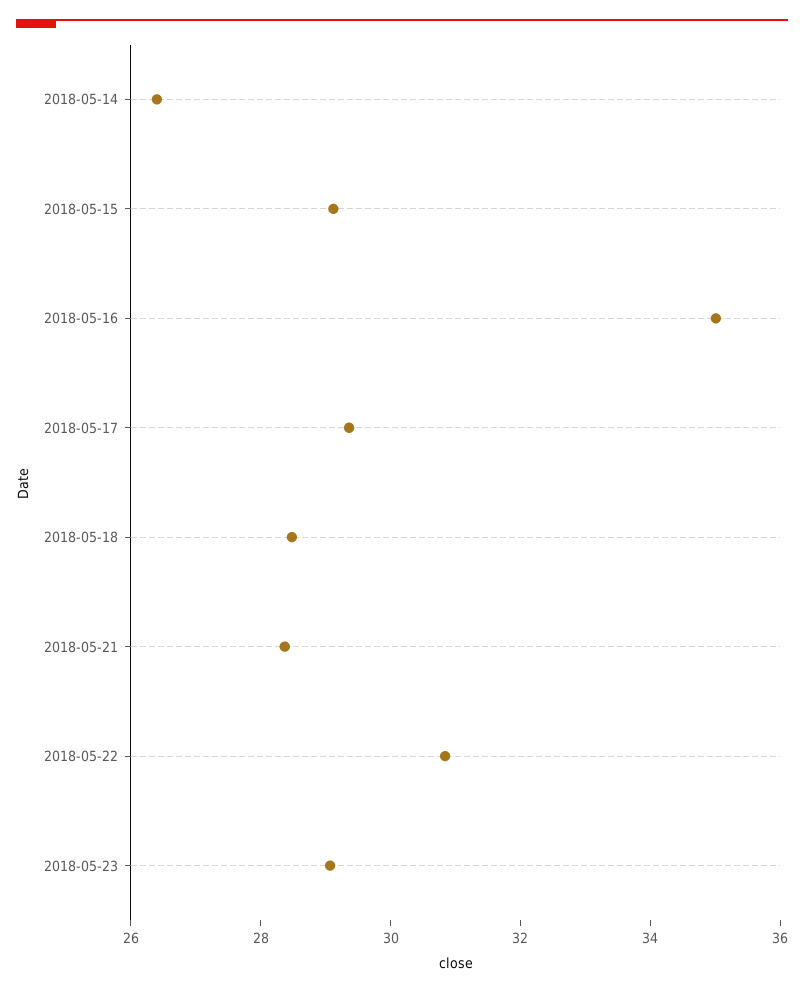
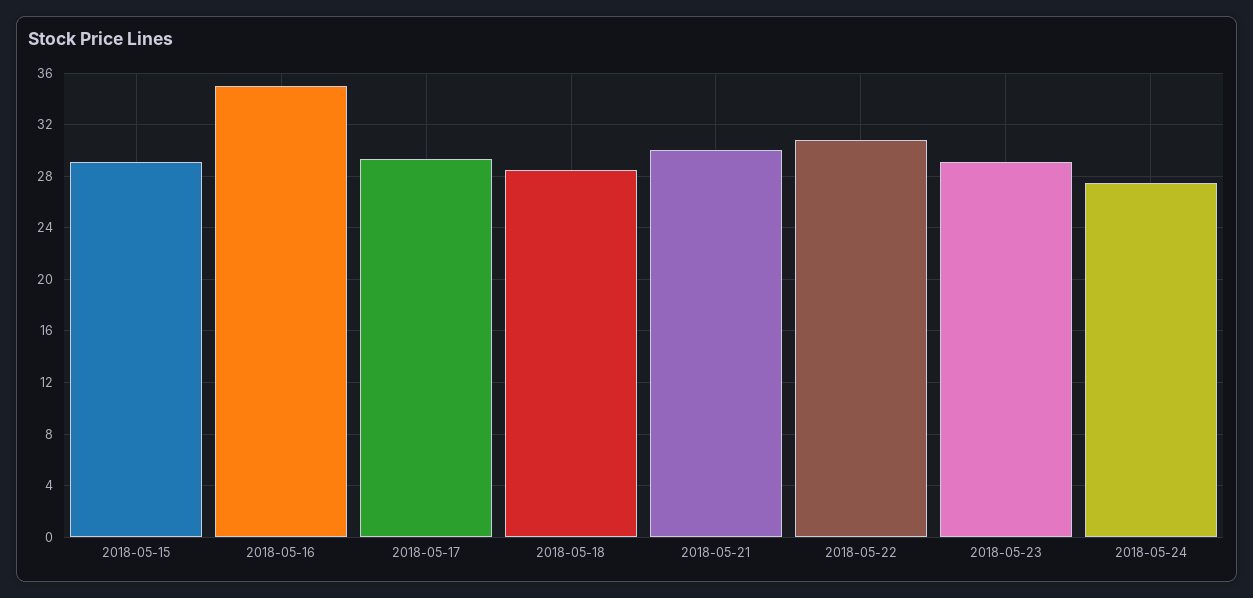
2018-05-14: 26.5 -> none
2018-05-21: 28.5 -> 30
2018-05-24: none -> 27.5

